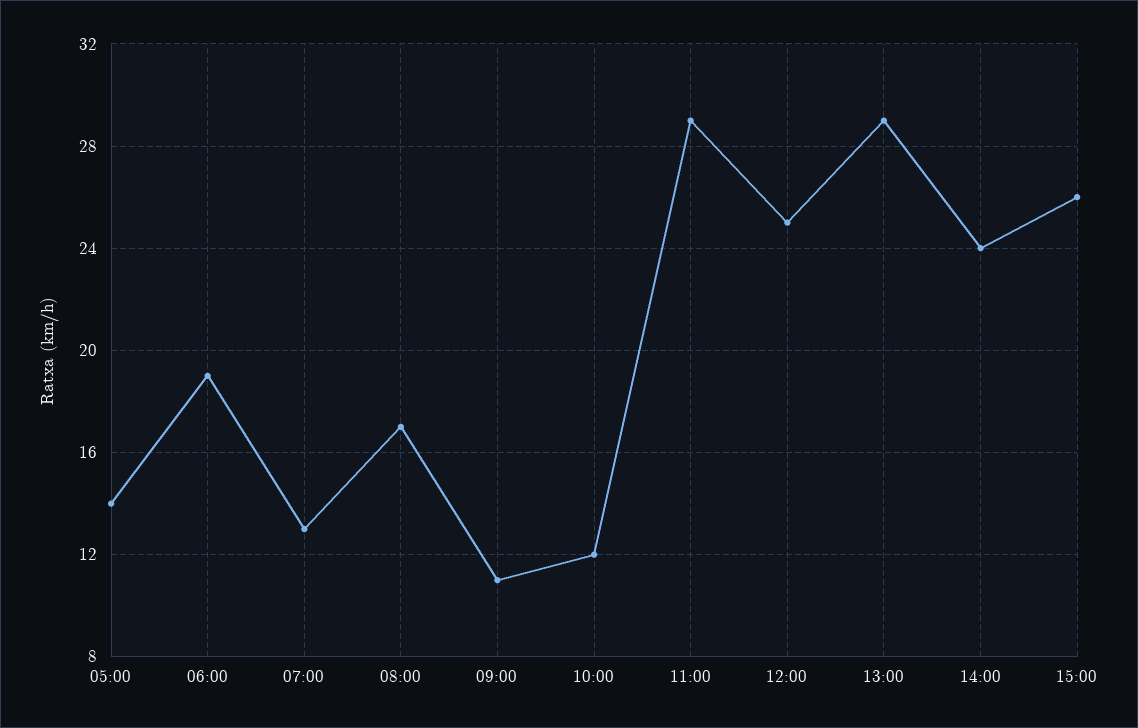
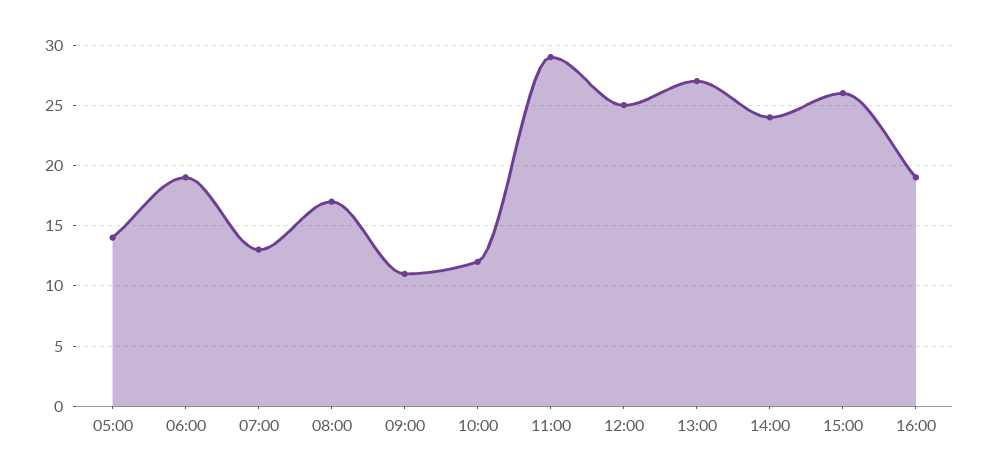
13:00: 29 -> 27
16:00: none -> 19

